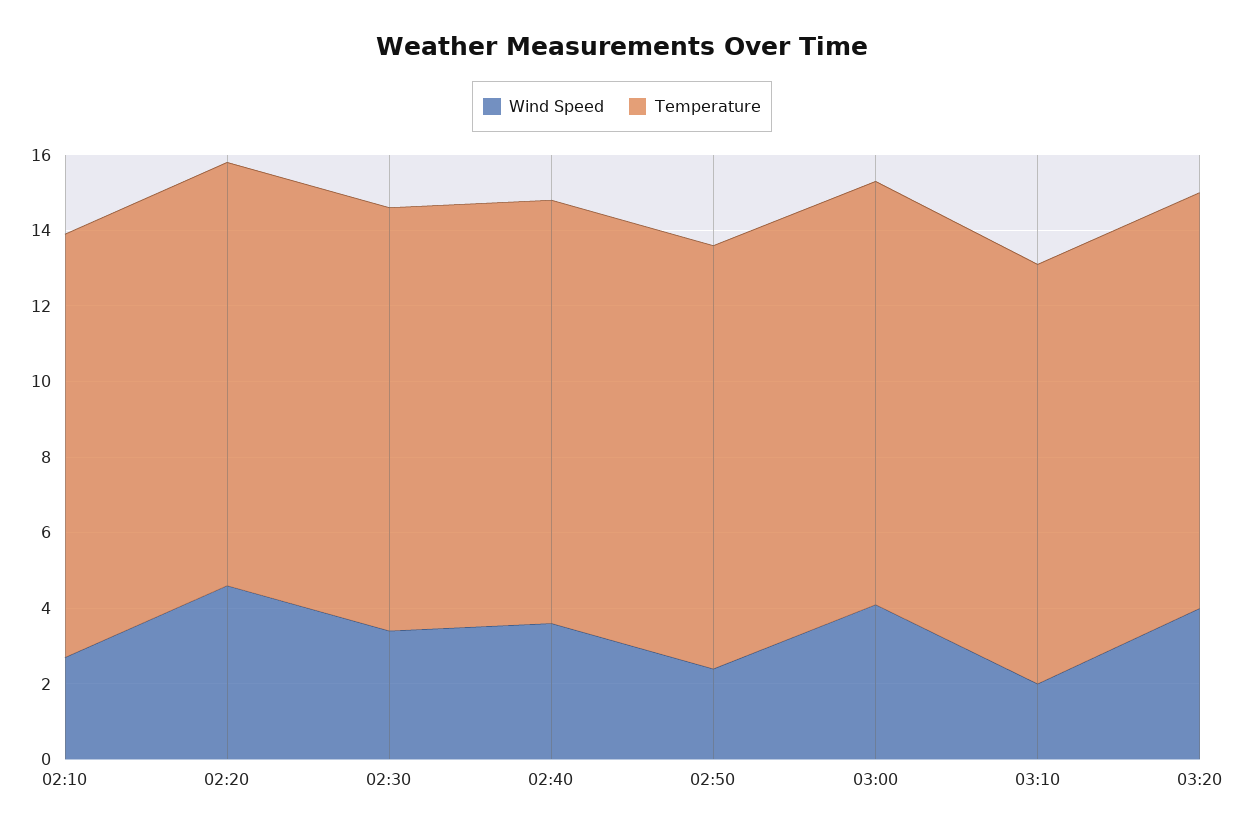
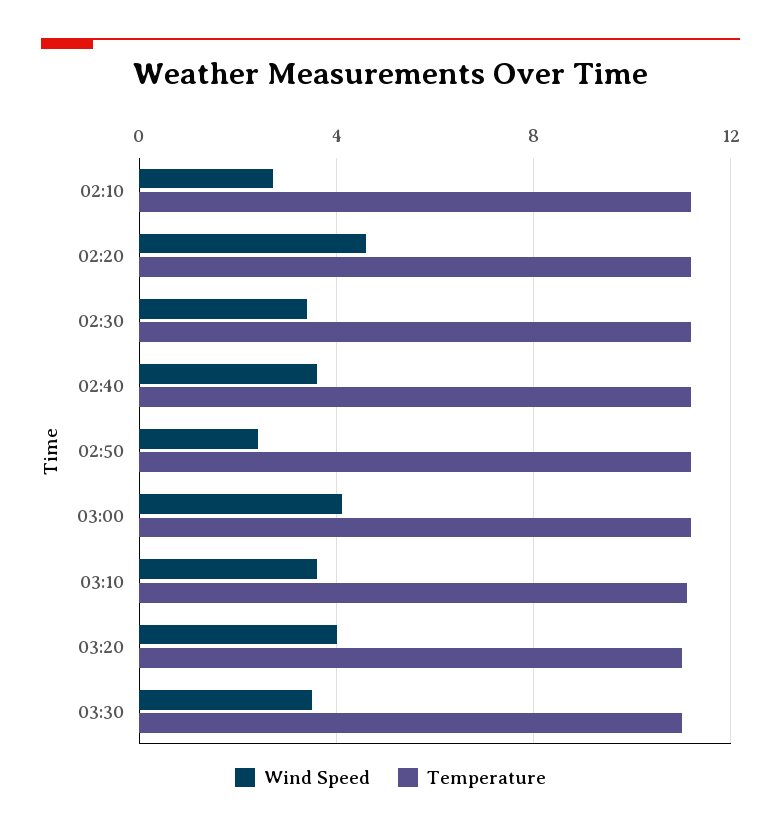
Wind Speed, 03:10: 2 -> 3.5
Wind Speed, 03:30: none -> 3.5
Temperature, 03:30: none -> 11

